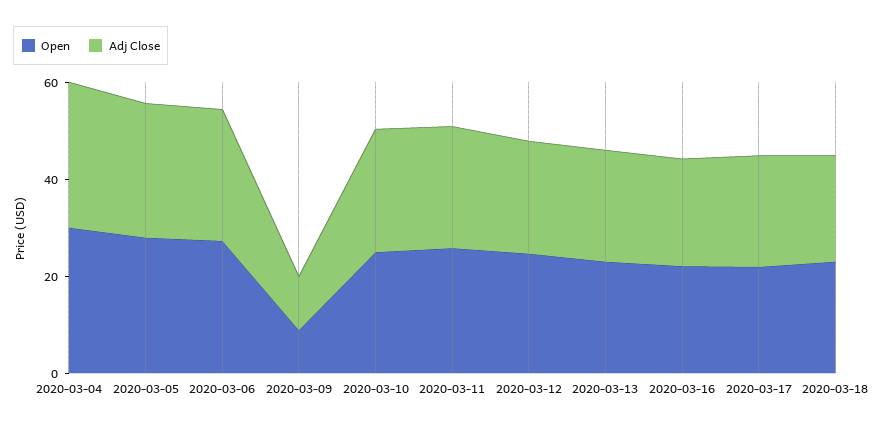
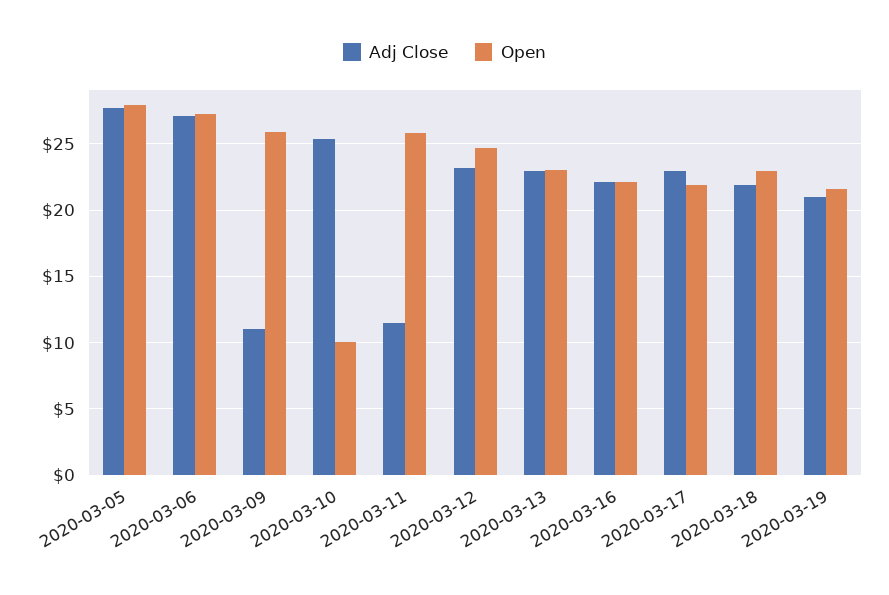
Open, 2020-03-04: 30 -> none
Adj Close, 2020-03-04: 30 -> none
Open, 2020-03-09: 10 -> 26
Open, 2020-03-10: 25 -> 10
Adj Close, 2020-03-11: 25 -> 11.5
Adj Close, 2020-03-19: none -> 21
Open, 2020-03-19: none -> 21.5

